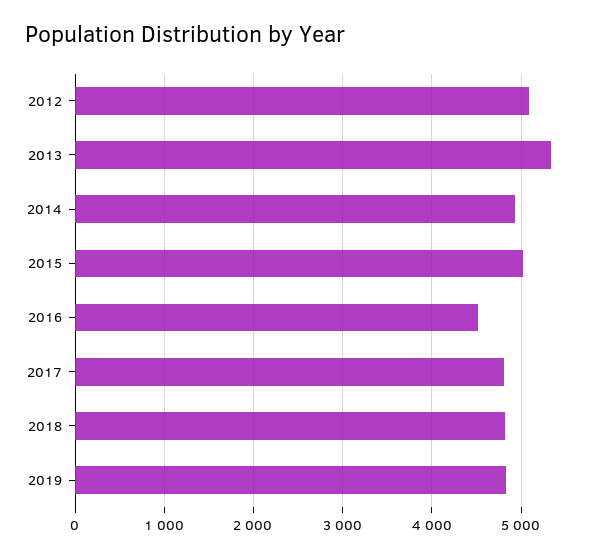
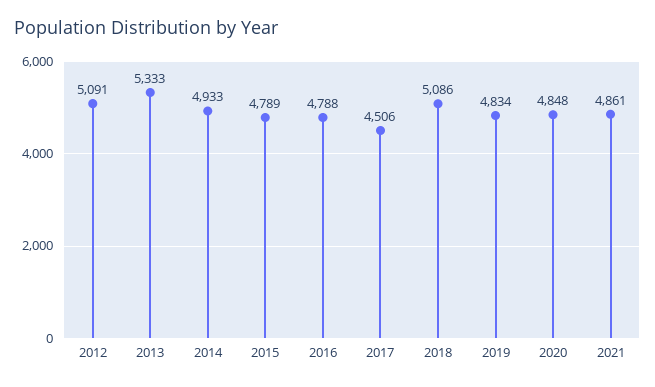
2015: 5000 -> 4789
2016: 4500 -> 4788
2017: 4800 -> 4506
2018: 4800 -> 5086
2020: none -> 4848
2021: none -> 4861

